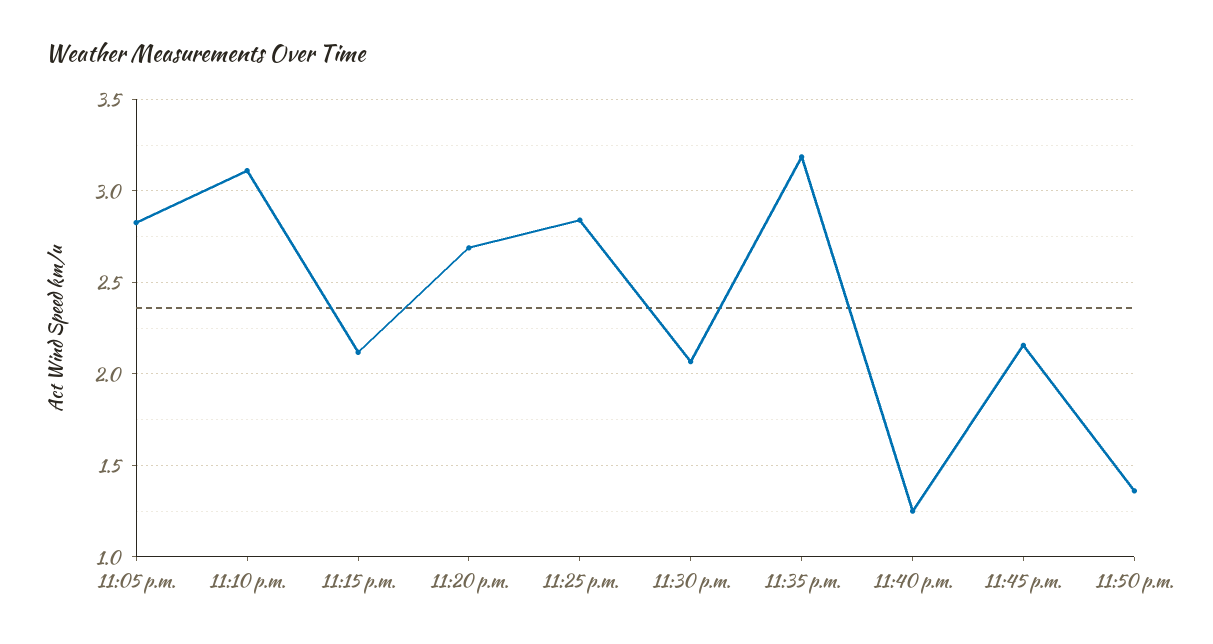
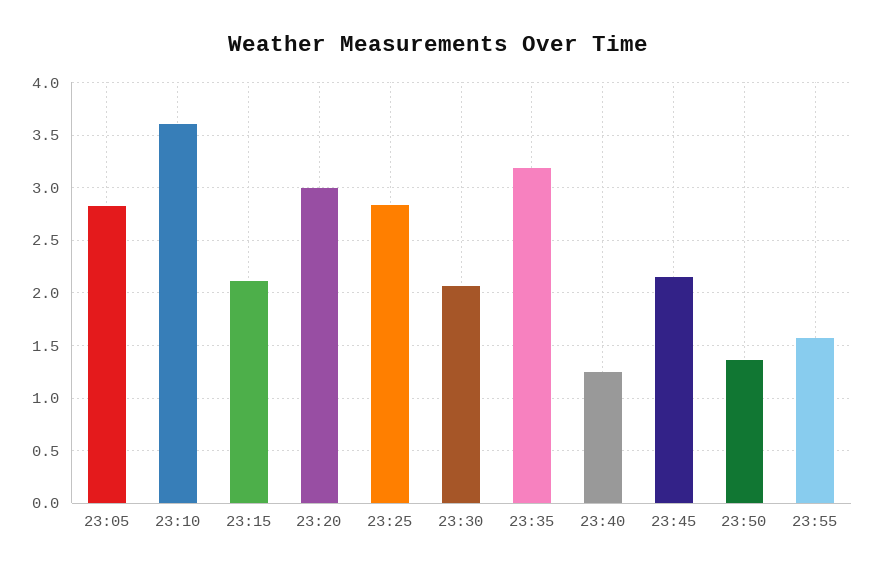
11:10 p.m.: 3.1 -> 3.6
11:20 p.m.: 2.7 -> 3
23:55: none -> 1.6

